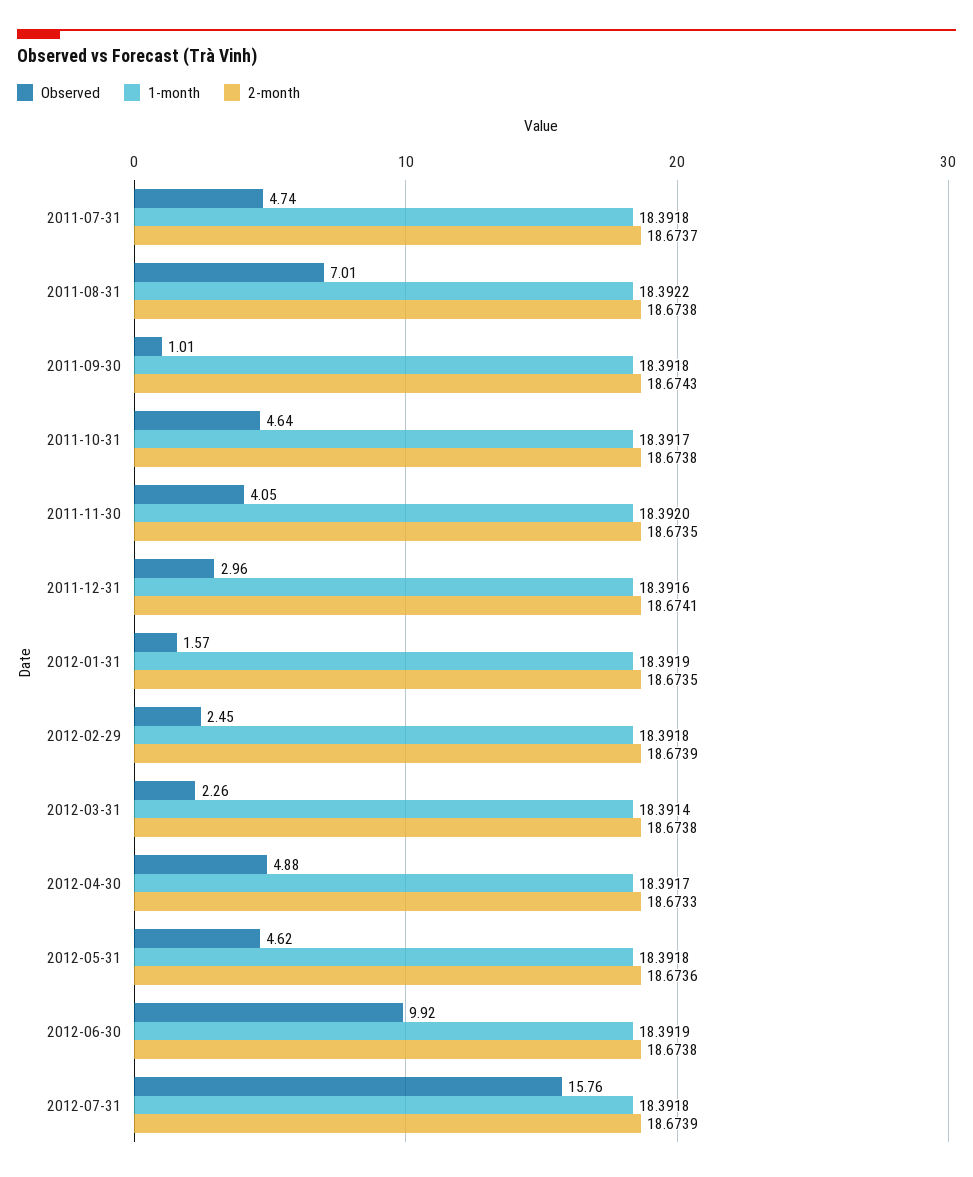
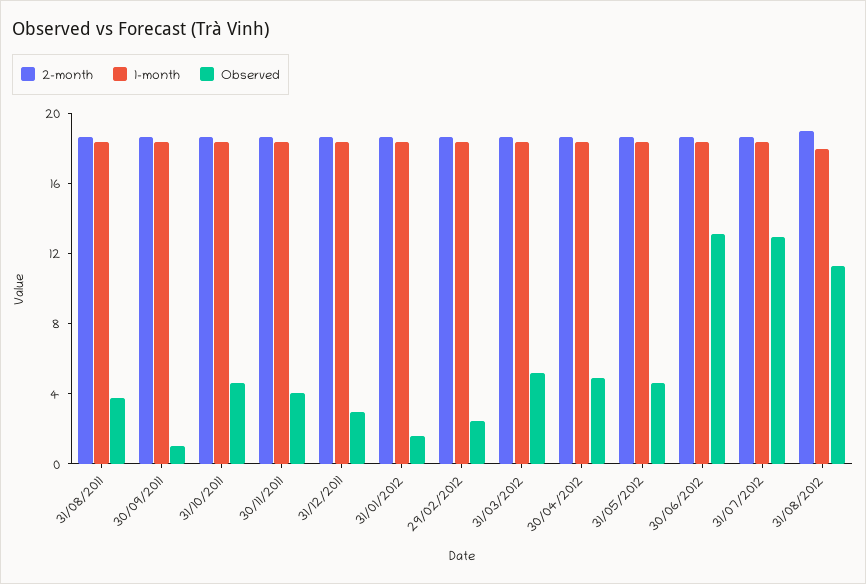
Observed, 2011-07-31: 4.74 -> none
1-month, 2011-07-31: 18.3918 -> none
2-month, 2011-07-31: 18.6737 -> none
Observed, 2011-08-31: 7.01 -> 4
Observed, 2012-03-31: 2.26 -> 5
Observed, 2012-06-30: 9.92 -> 13
Observed, 2012-07-31: 15.76 -> 13
2-month, 31/08/2012: none -> 19
1-month, 31/08/2012: none -> 18
Observed, 31/08/2012: none -> 11

